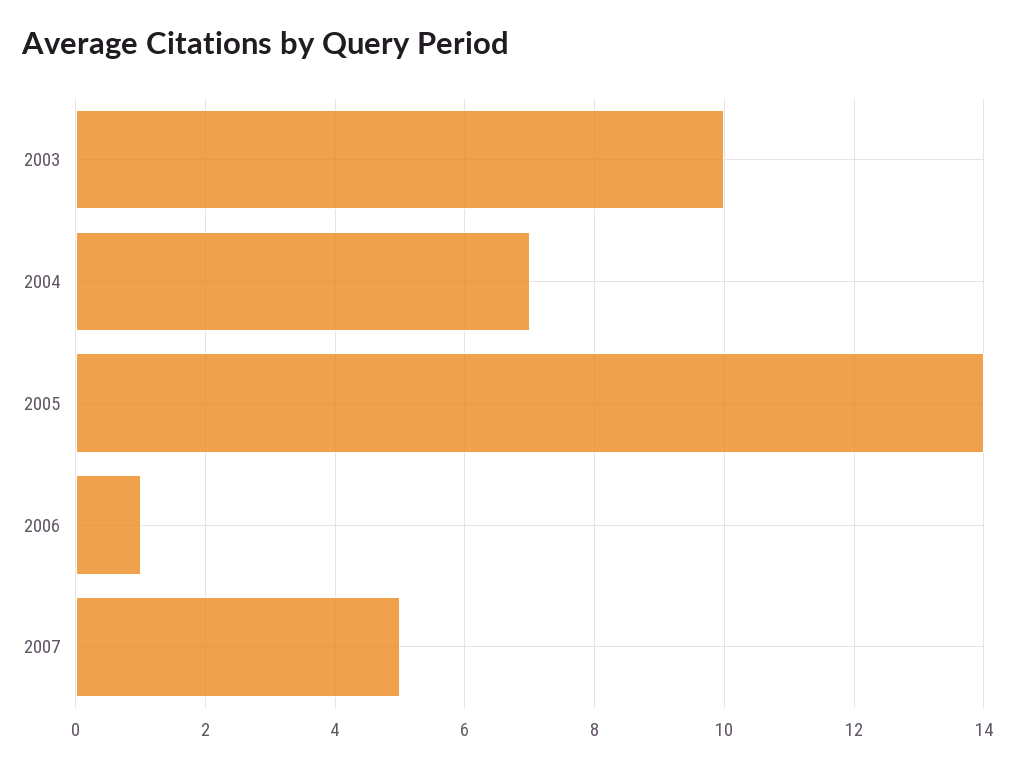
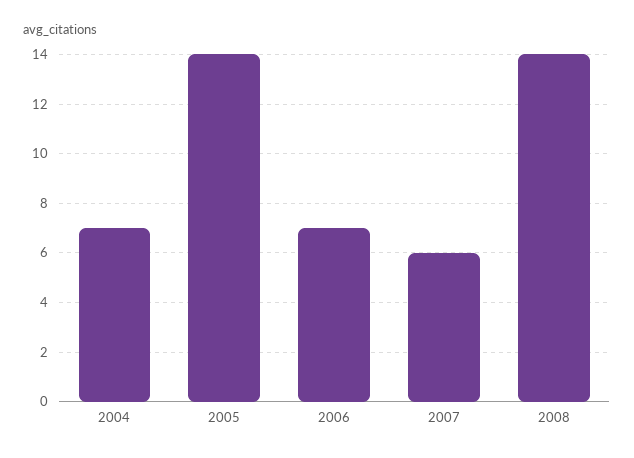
2003: 10 -> none
2006: 1 -> 7
2007: 5 -> 6
2008: none -> 14

